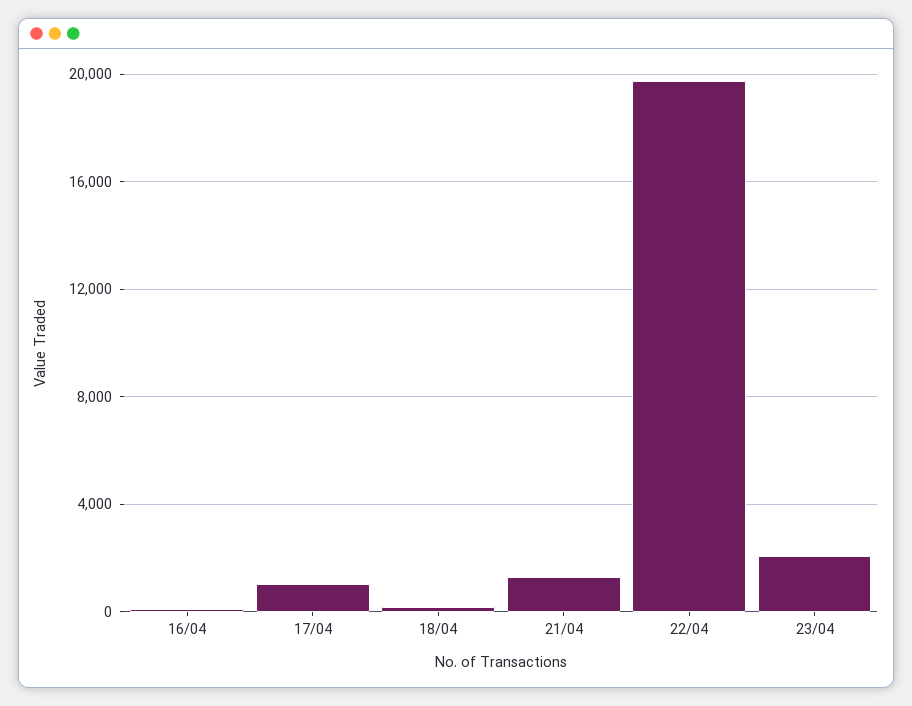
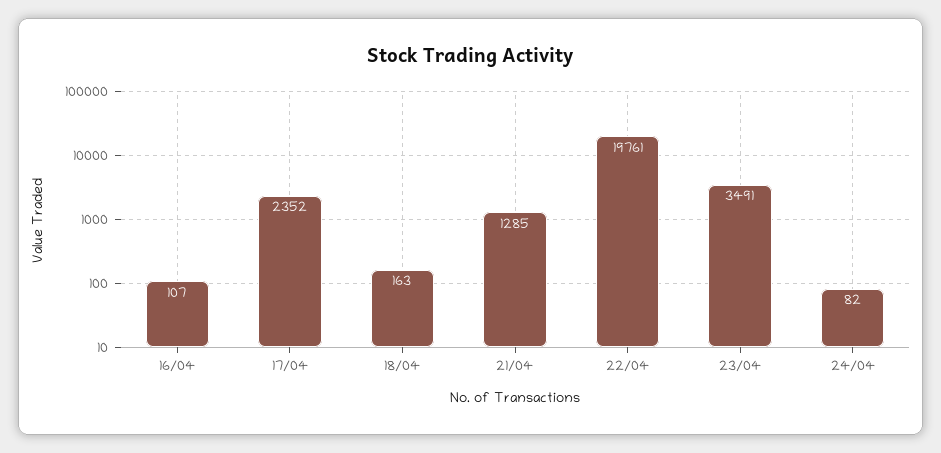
17/04: 1000 -> 2352
23/04: 2000 -> 3491
24/04: none -> 82

